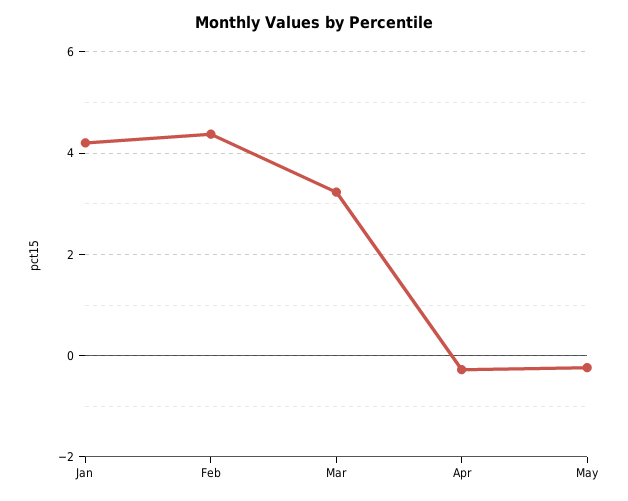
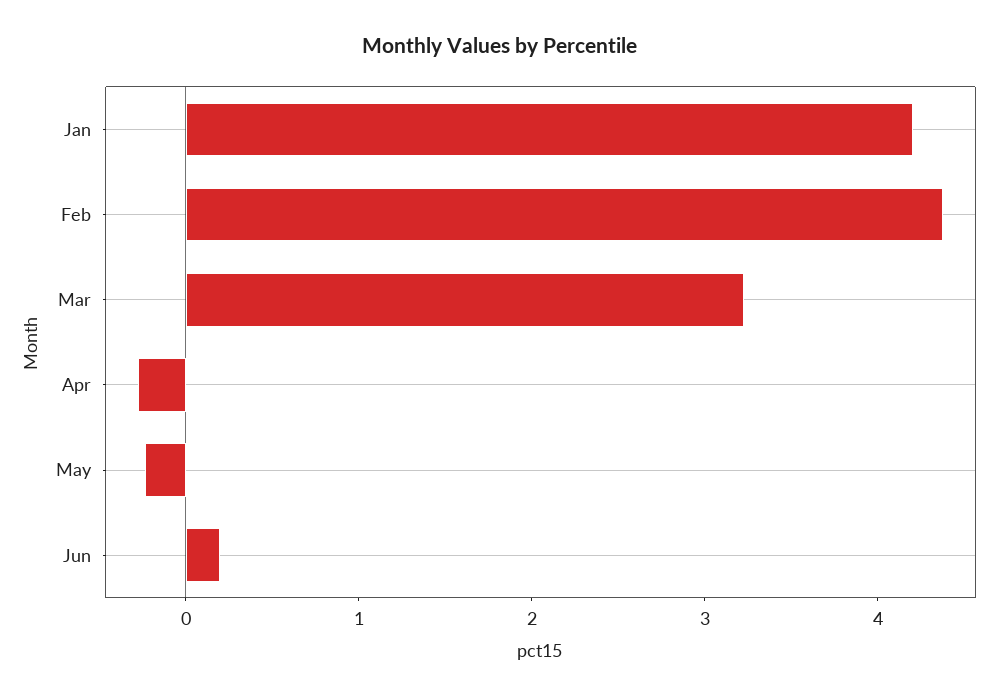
Jun: none -> 0.2

